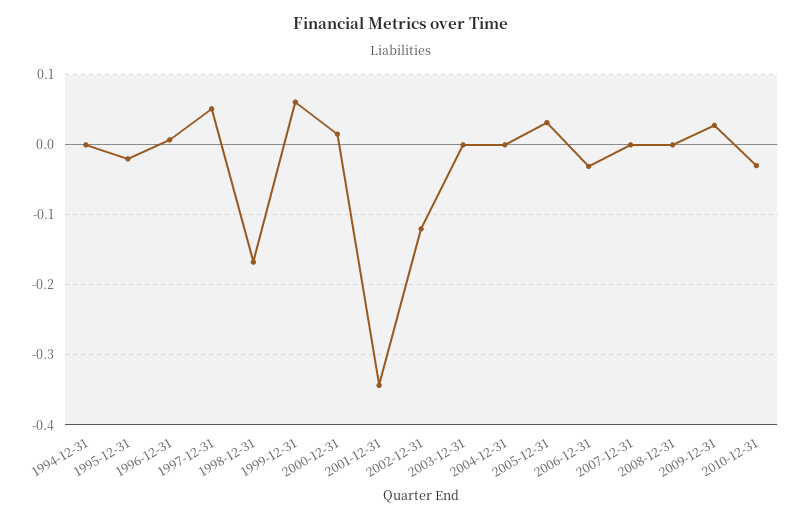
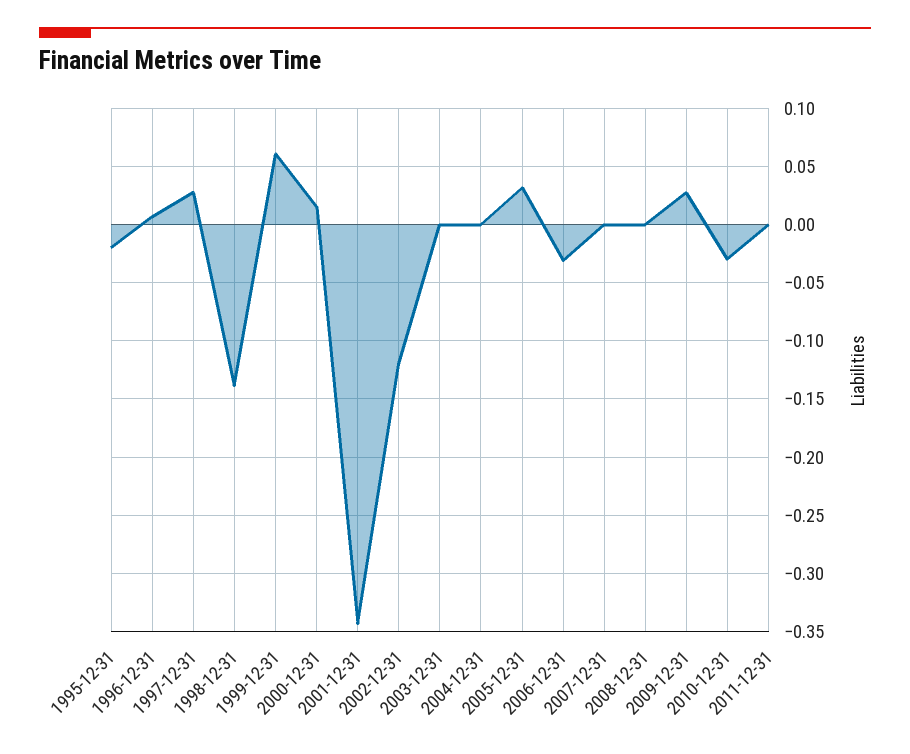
1994-12-31: 0 -> none
1997-12-31: 0.05 -> 0.03
1998-12-31: -0.17 -> -0.14
2011-12-31: none -> 0

